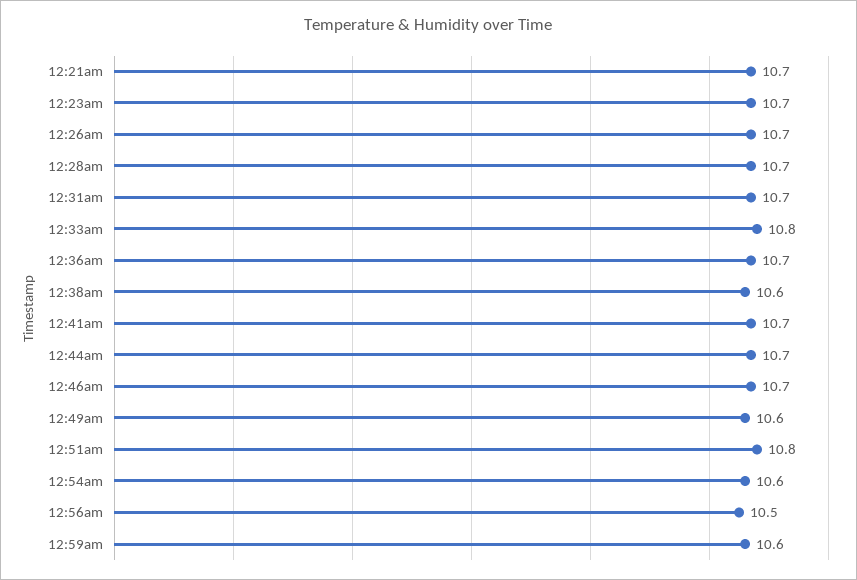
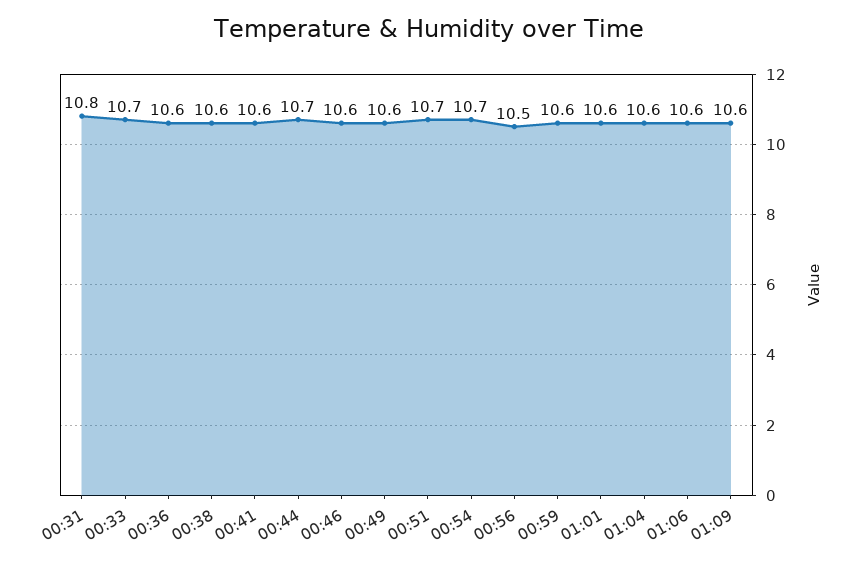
12:21am: 10.7 -> none
12:23am: 10.7 -> none
12:26am: 10.7 -> none
12:28am: 10.7 -> none
12:31am: 10.7 -> 10.8
12:33am: 10.8 -> 10.7
12:36am: 10.7 -> 10.6
12:41am: 10.7 -> 10.6
12:46am: 10.7 -> 10.6
12:51am: 10.8 -> 10.7
12:54am: 10.6 -> 10.7
01:01: none -> 10.6
01:04: none -> 10.6
01:06: none -> 10.6
01:09: none -> 10.6

